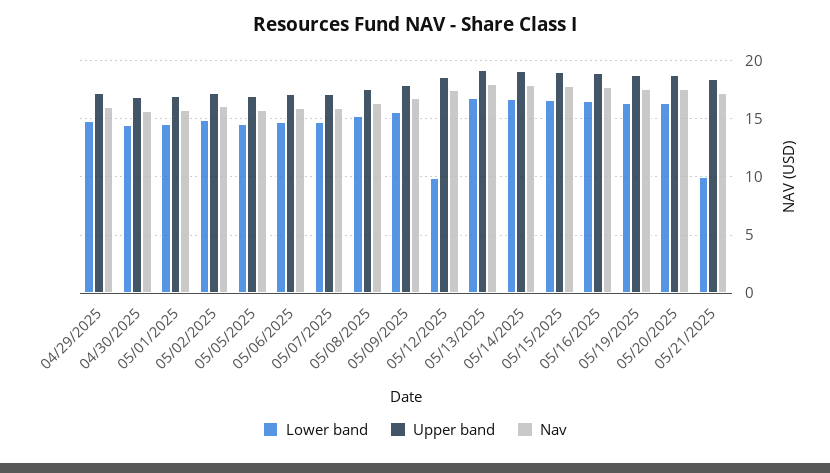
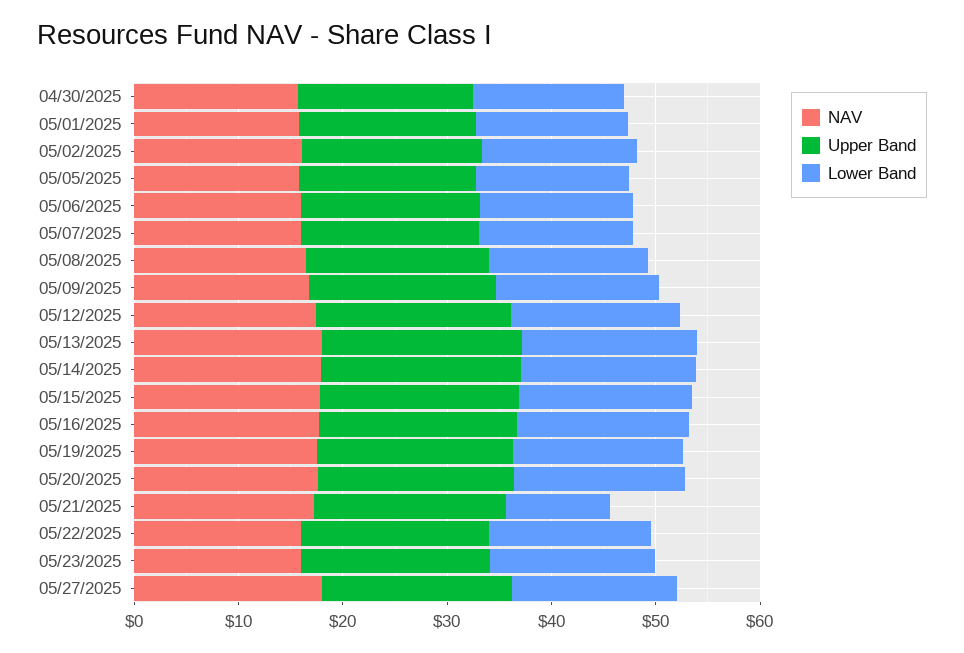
Lower band, 04/29/2025: 15 -> none
Upper band, 04/29/2025: 17 -> none
Nav, 04/29/2025: 16 -> none
Lower band, 05/12/2025: 10 -> 16
Nav, 05/22/2025: none -> 16
Upper band, 05/22/2025: none -> 18
Lower band, 05/22/2025: none -> 16
Nav, 05/23/2025: none -> 16
Upper band, 05/23/2025: none -> 18
Lower band, 05/23/2025: none -> 16
Nav, 05/27/2025: none -> 18
Upper band, 05/27/2025: none -> 18
Lower band, 05/27/2025: none -> 16

